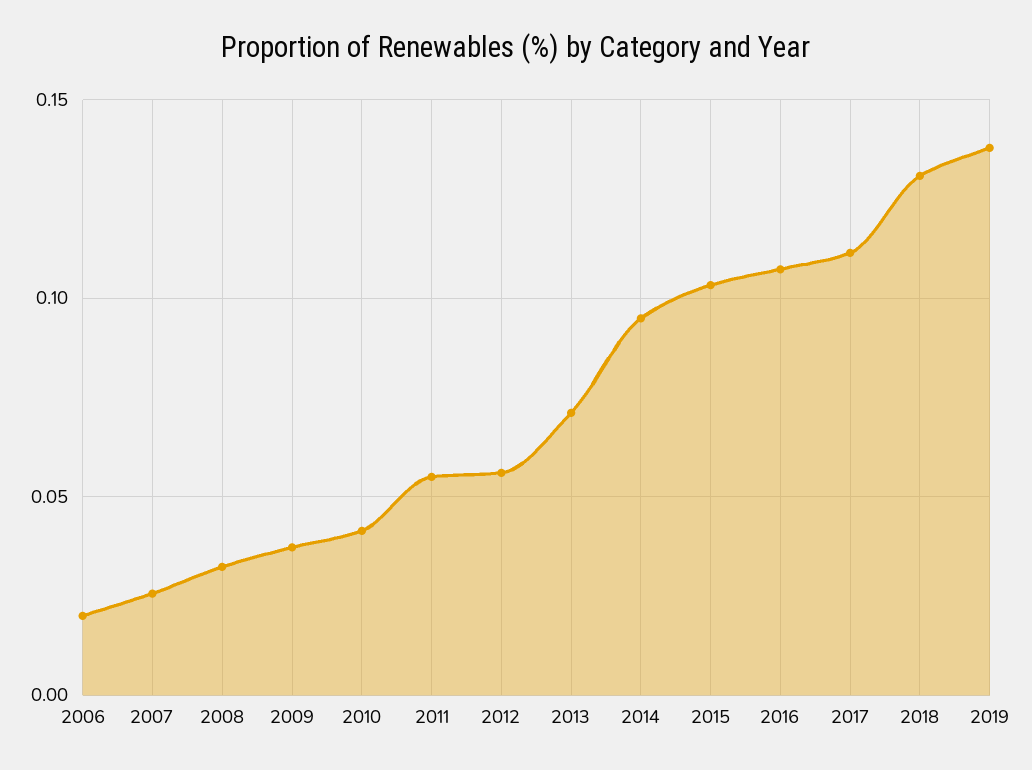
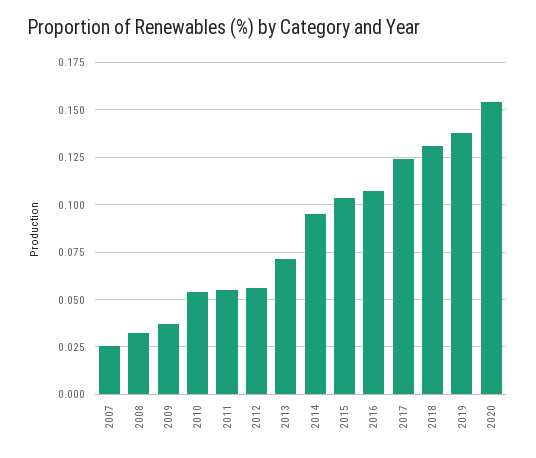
2006: 0.02 -> none
2010: 0.04 -> 0.055
2017: 0.11 -> 0.125
2020: none -> 0.155

